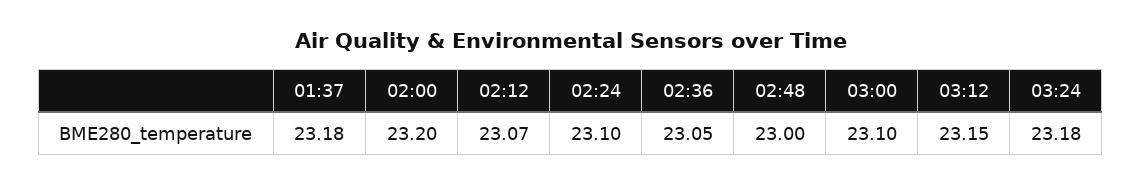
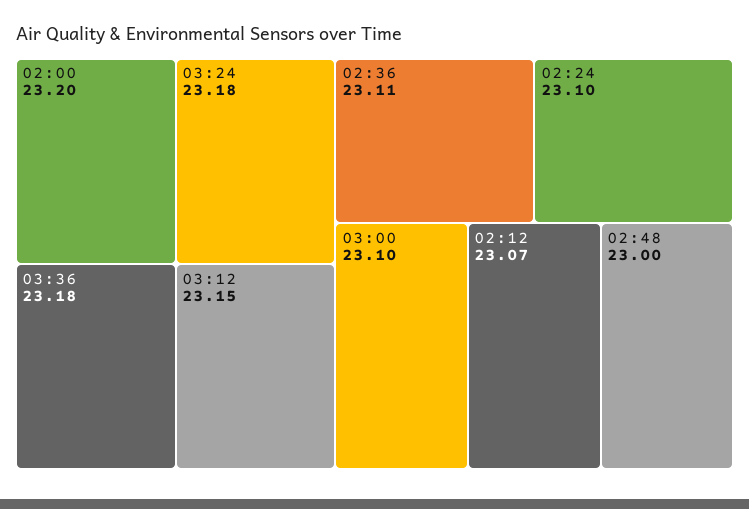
01:37: 23.18 -> none
02:36: 23.05 -> 23.11
03:36: none -> 23.18

